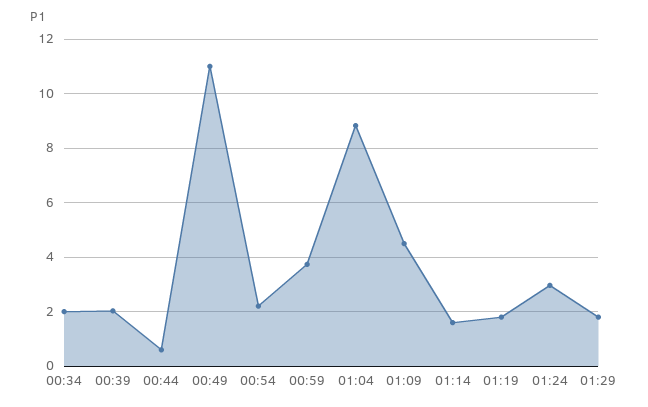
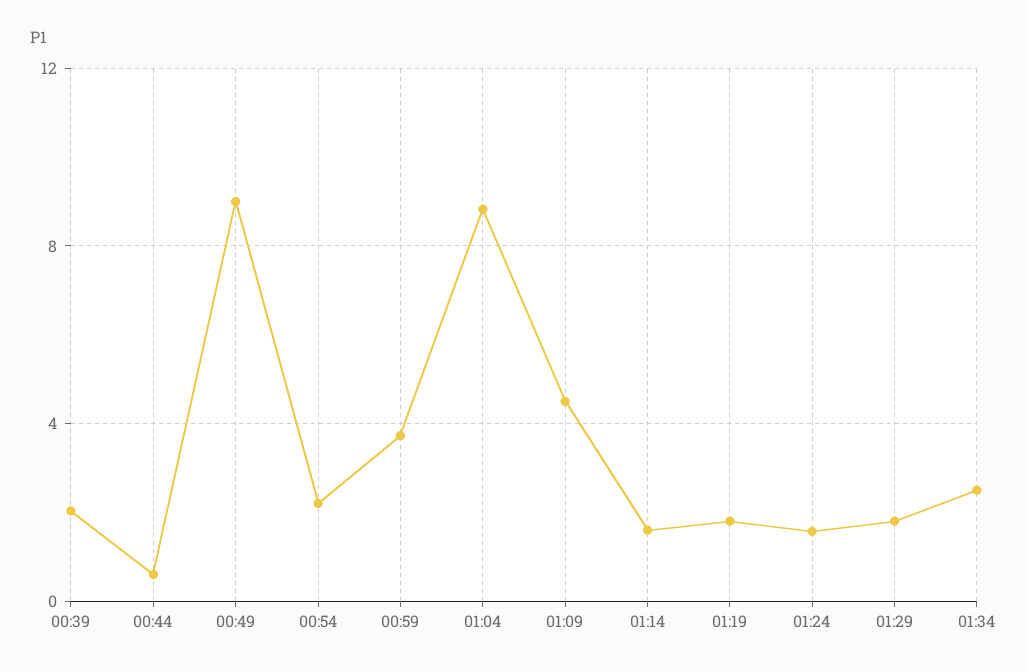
00:34: 2 -> none
00:49: 11 -> 9
01:24: 3 -> 1.5
01:34: none -> 2.5

